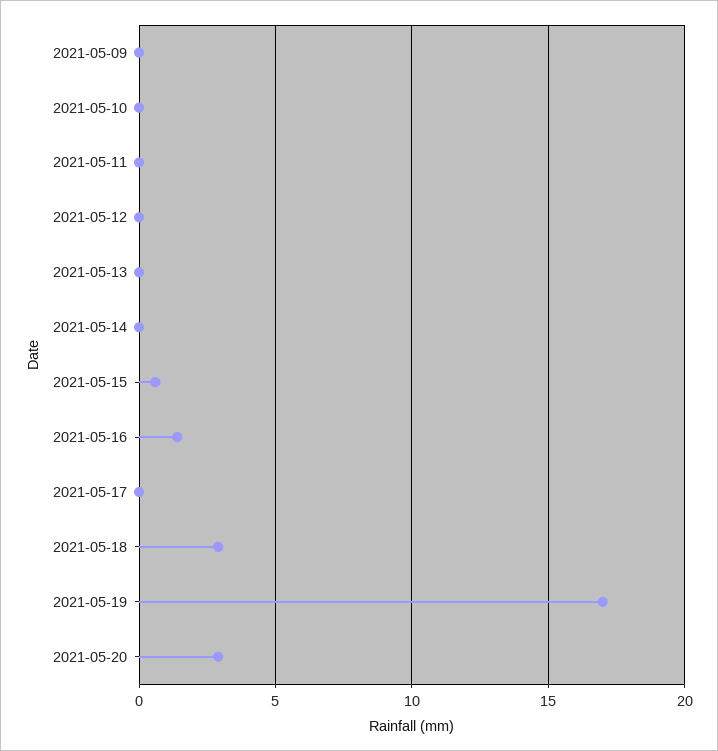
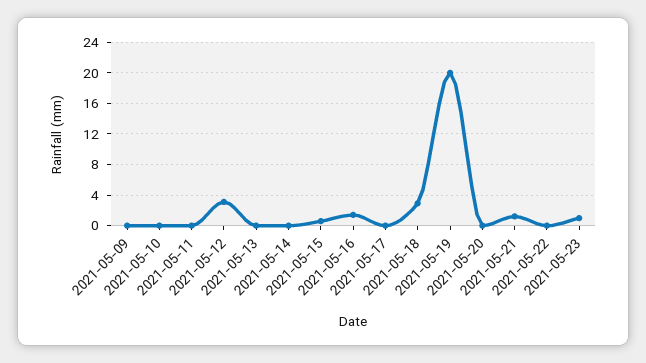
2021-05-12: 0 -> 3
2021-05-19: 17 -> 20
2021-05-20: 3 -> 0
2021-05-21: none -> 1
2021-05-22: none -> 0
2021-05-23: none -> 1

